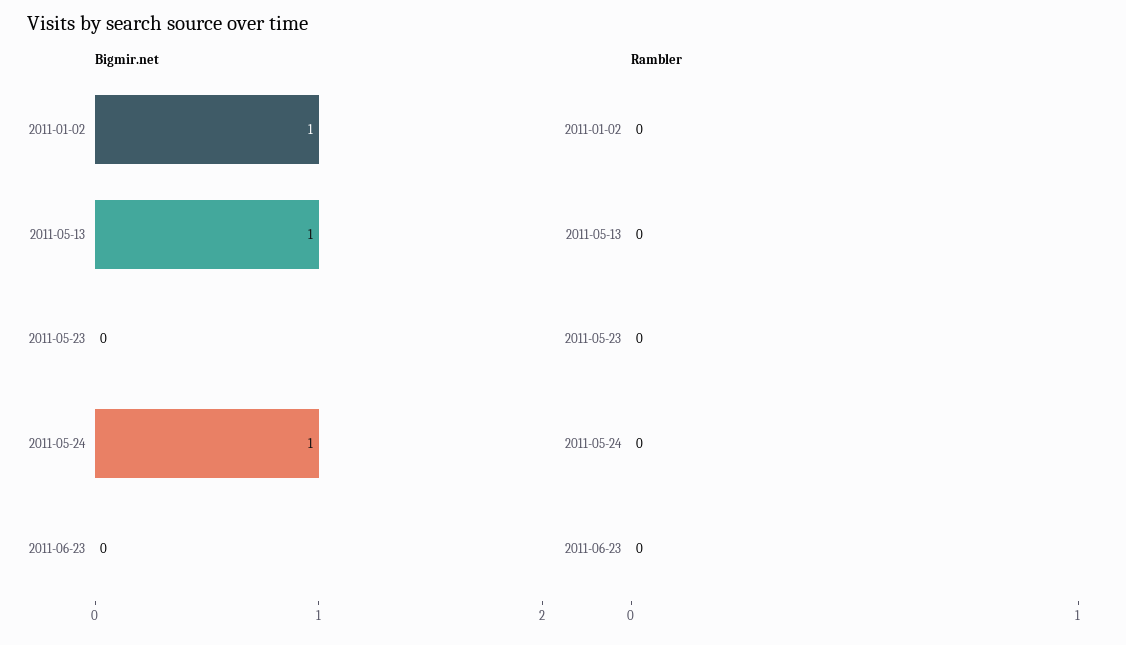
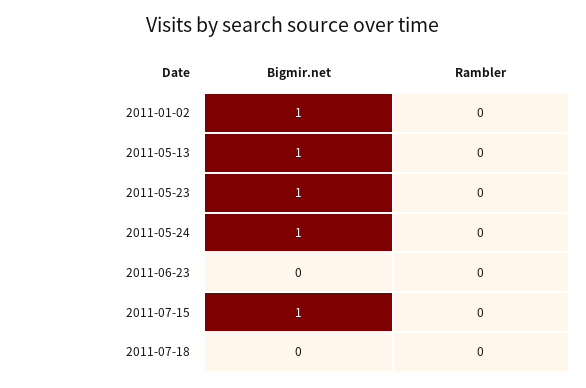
Bigmir.net, 2011-05-23: 0 -> 1
Bigmir.net, 2011-07-15: none -> 1
Rambler, 2011-07-15: none -> 0
Bigmir.net, 2011-07-18: none -> 0
Rambler, 2011-07-18: none -> 0

